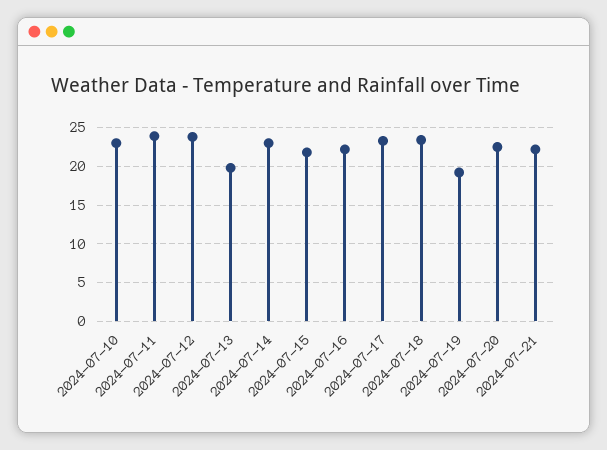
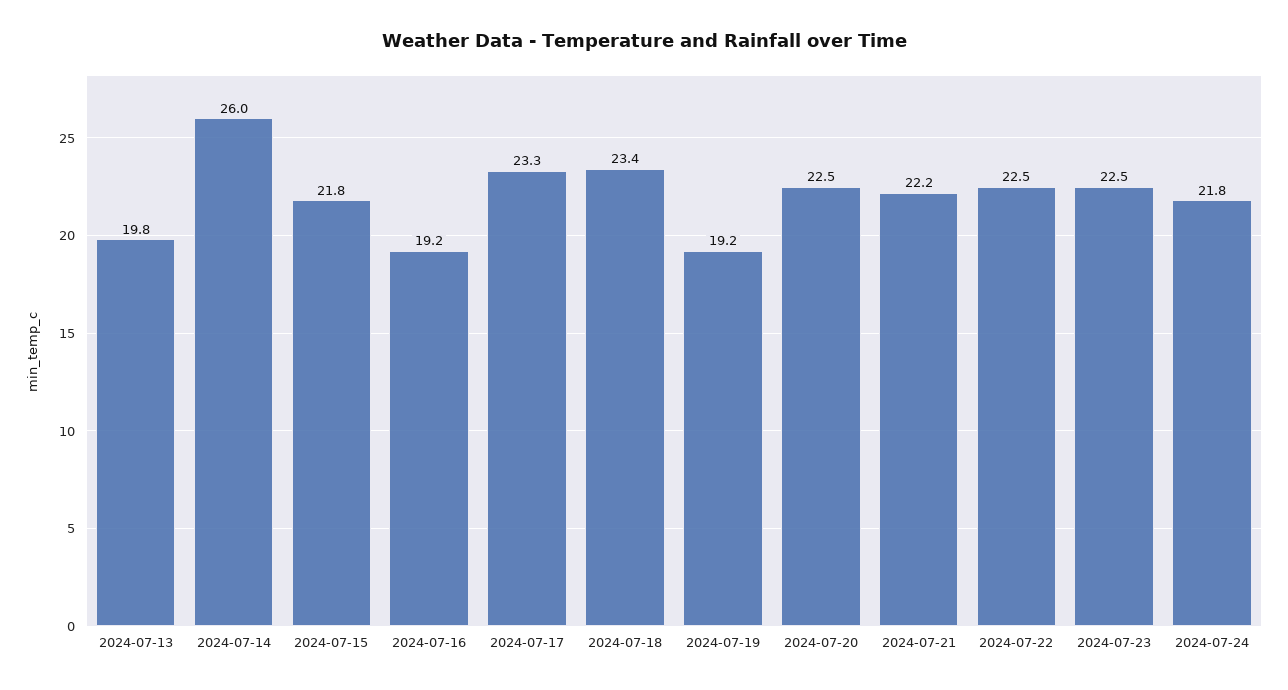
2024-07-10: 23 -> none
2024-07-11: 24 -> none
2024-07-12: 24 -> none
2024-07-14: 23 -> 26
2024-07-16: 22 -> 19.2
2024-07-22: none -> 22.5
2024-07-23: none -> 22.5
2024-07-24: none -> 21.8

